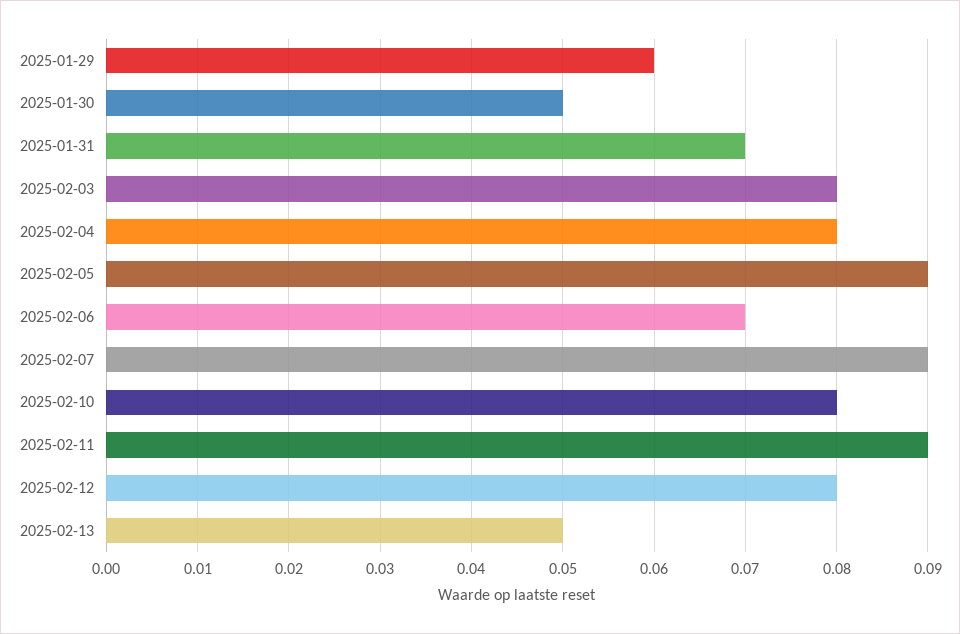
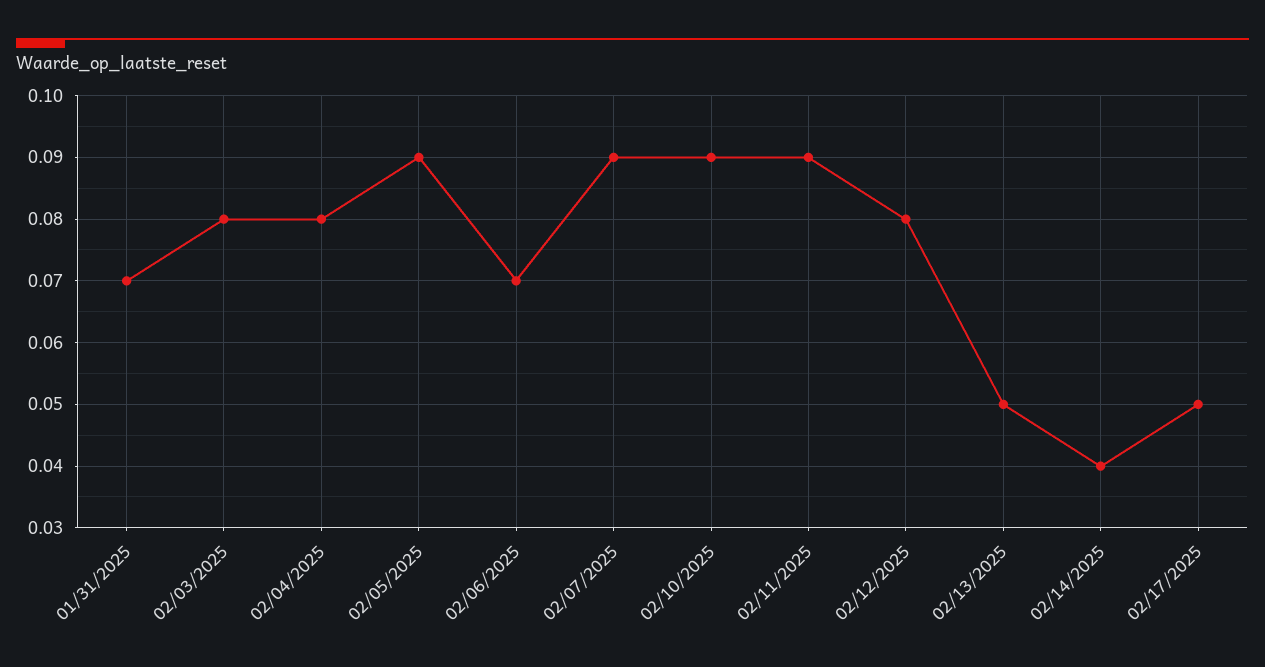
2025-01-29: 0.06 -> none
2025-01-30: 0.05 -> none
2025-02-10: 0.08 -> 0.09
02/14/2025: none -> 0.04
02/17/2025: none -> 0.05

